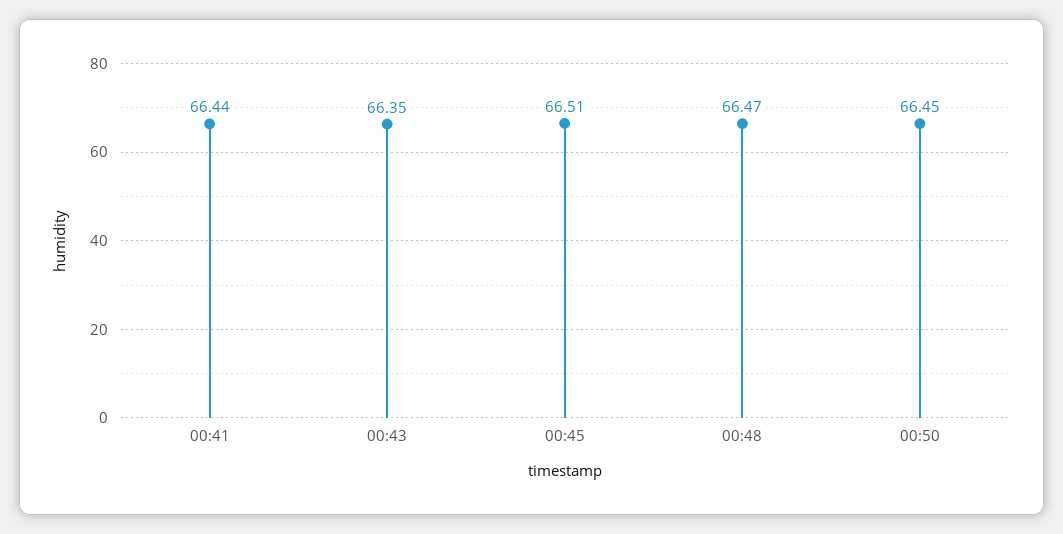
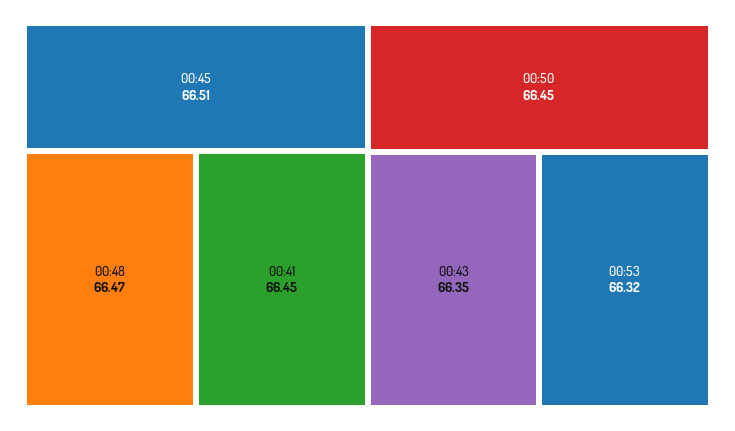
00:41: 66.44 -> 66.45
00:53: none -> 66.32

